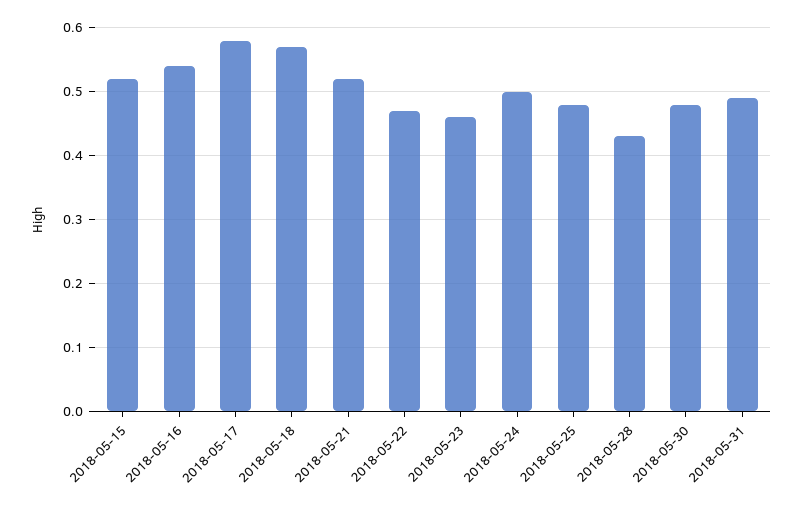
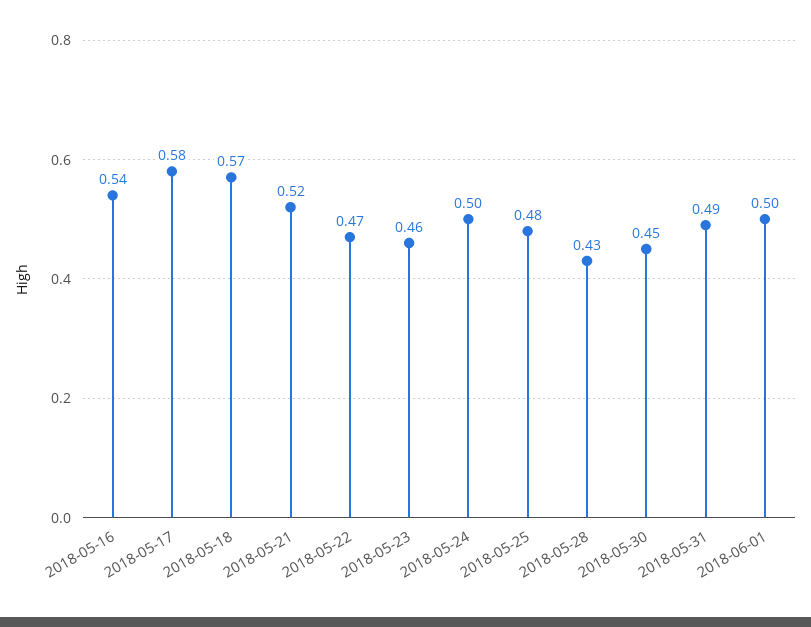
2018-05-15: 0.52 -> none
2018-05-30: 0.48 -> 0.45
2018-06-01: none -> 0.5

